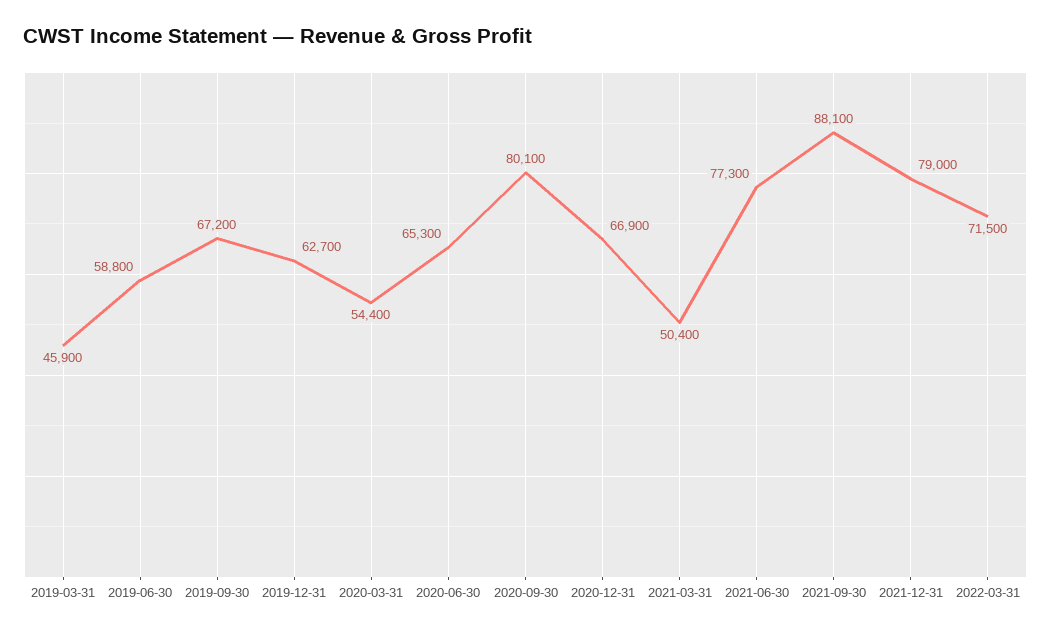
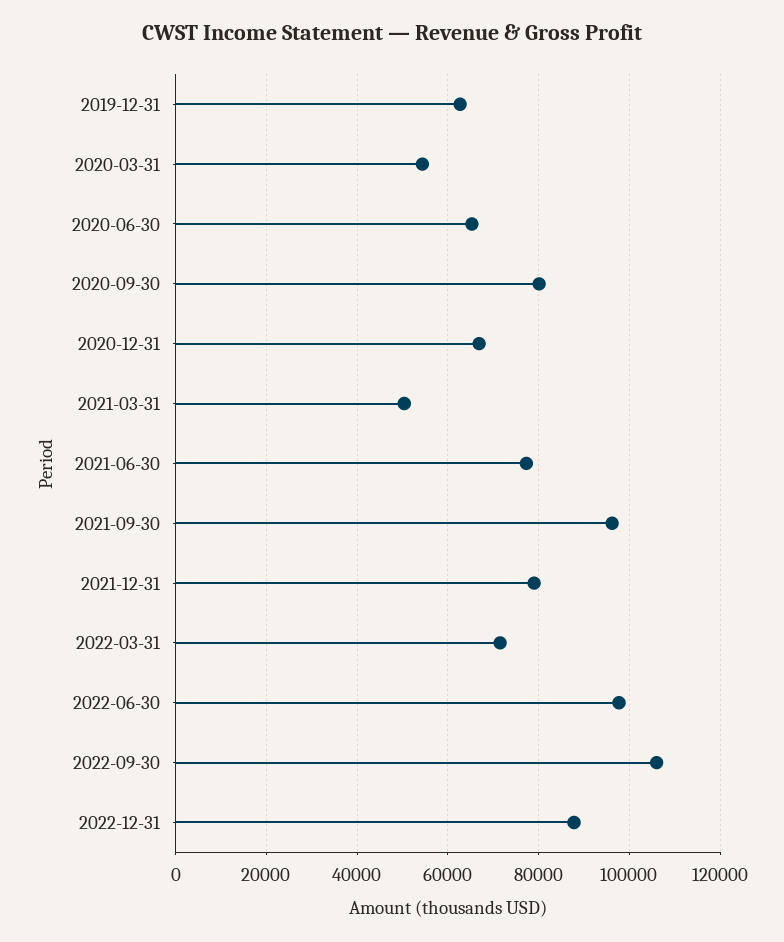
2019-03-31: 45900 -> none
2019-06-30: 58800 -> none
2019-09-30: 67200 -> none
2021-09-30: 88100 -> 96000
2022-06-30: none -> 98000
2022-09-30: none -> 106000
2022-12-31: none -> 88000

